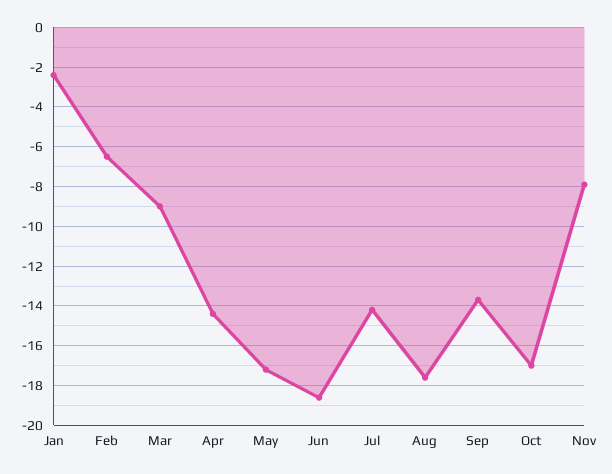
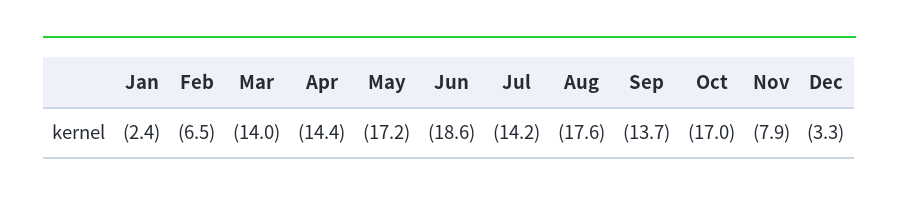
Mar: -9 -> -14
Dec: none -> -3.3

